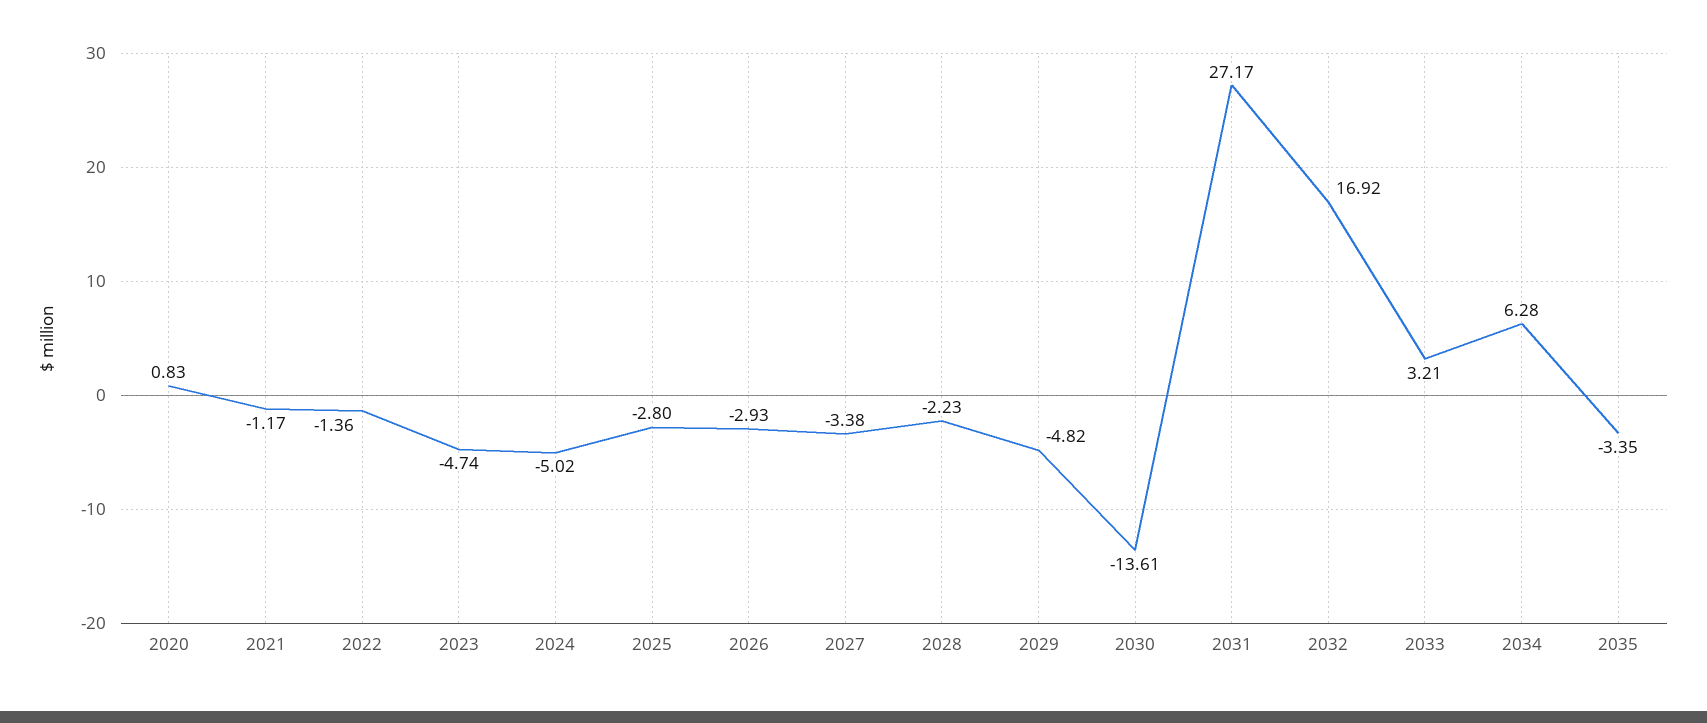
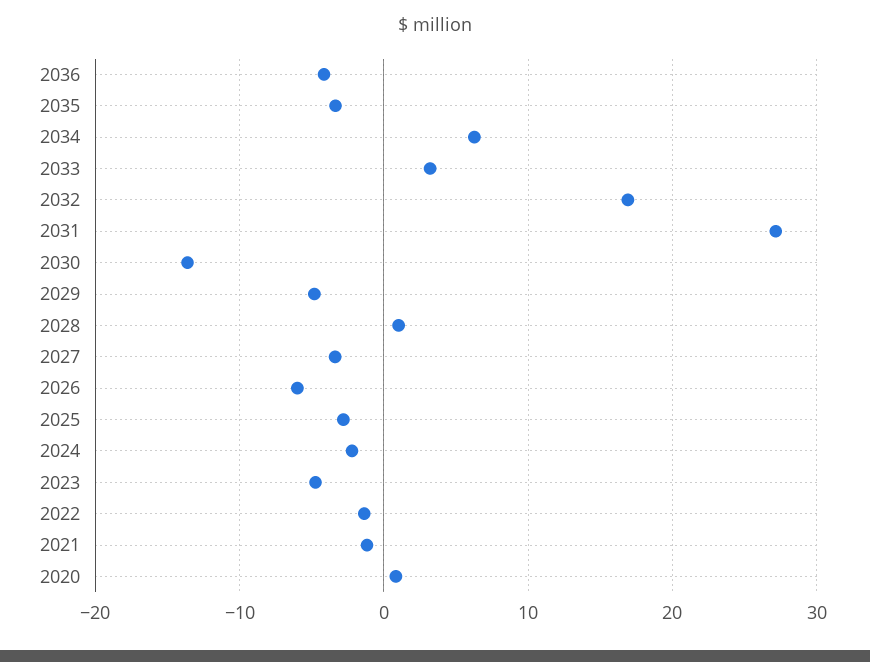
2024: -5.02 -> -2
2026: -2.93 -> -6
2028: -2.23 -> 1
2036: none -> -4

